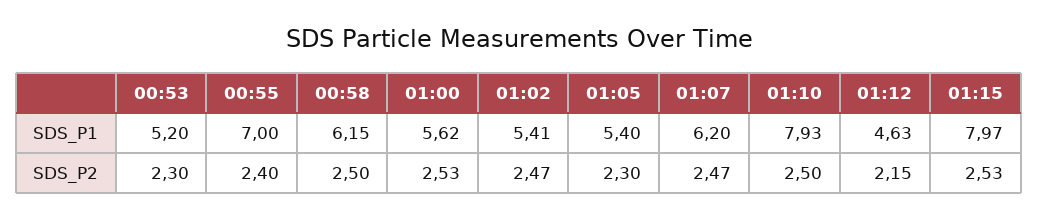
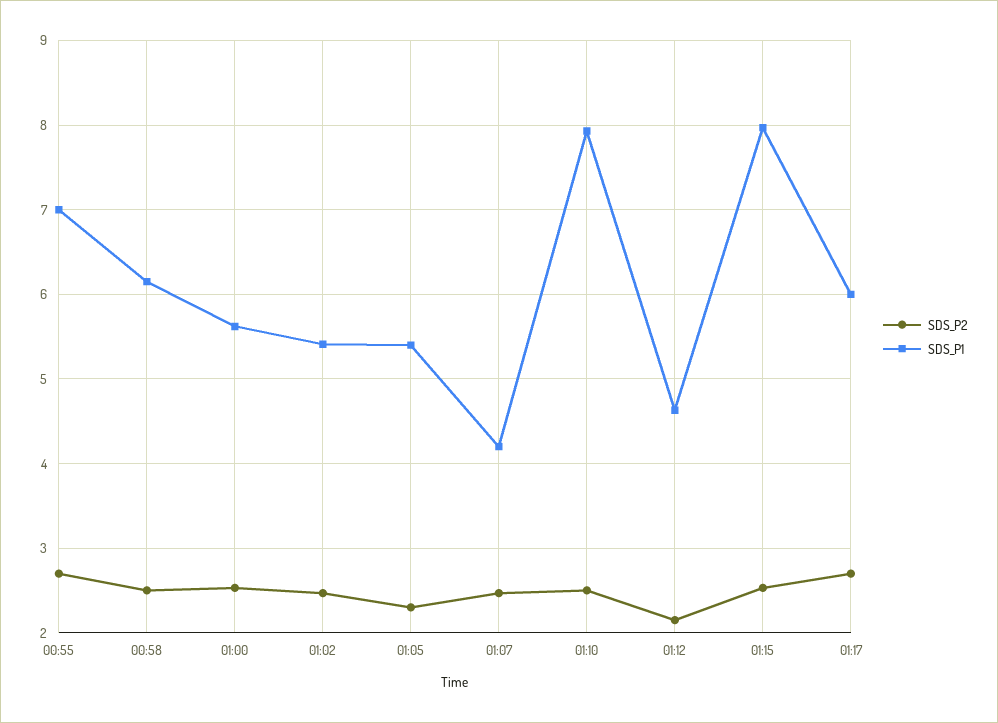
SDS_P1, 00:53: 5.2 -> none
SDS_P1, 01:07: 6.2 -> 4.2
SDS_P2, 00:53: 2.3 -> none
SDS_P2, 00:55: 2.4 -> 2.7
SDS_P2, 01:17: none -> 2.7
SDS_P1, 01:17: none -> 6

